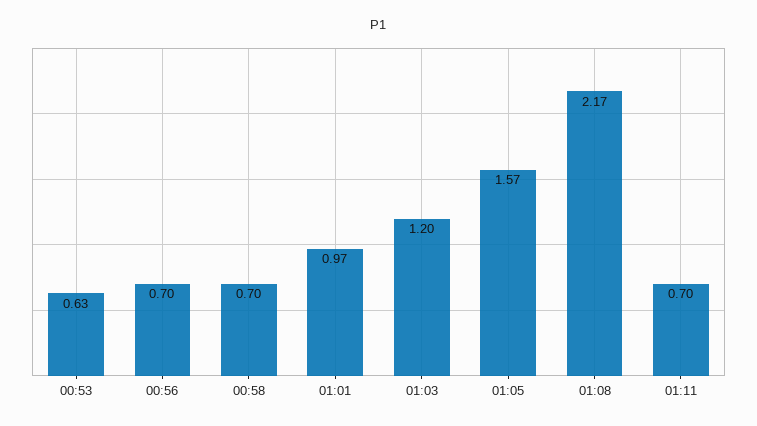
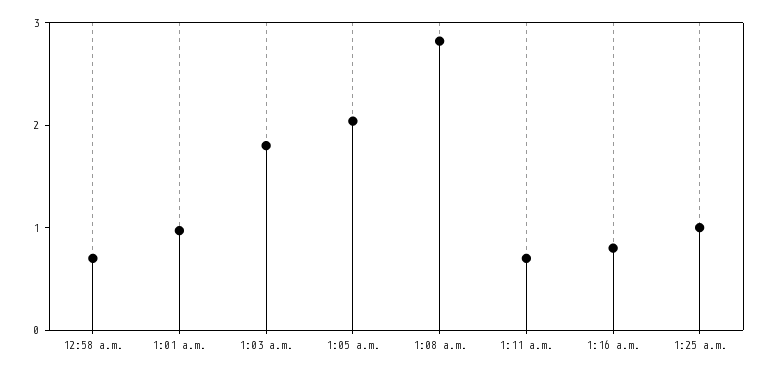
00:53: 0.63 -> none
00:56: 0.7 -> none
01:03: 1.2 -> 1.8
01:05: 1.57 -> 2
01:08: 2.17 -> 2.8
1:16 a.m.: none -> 0.8
1:25 a.m.: none -> 1

